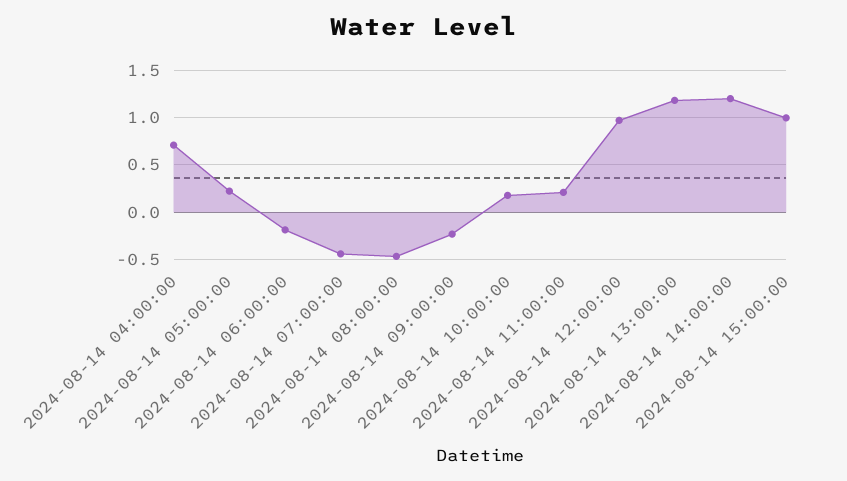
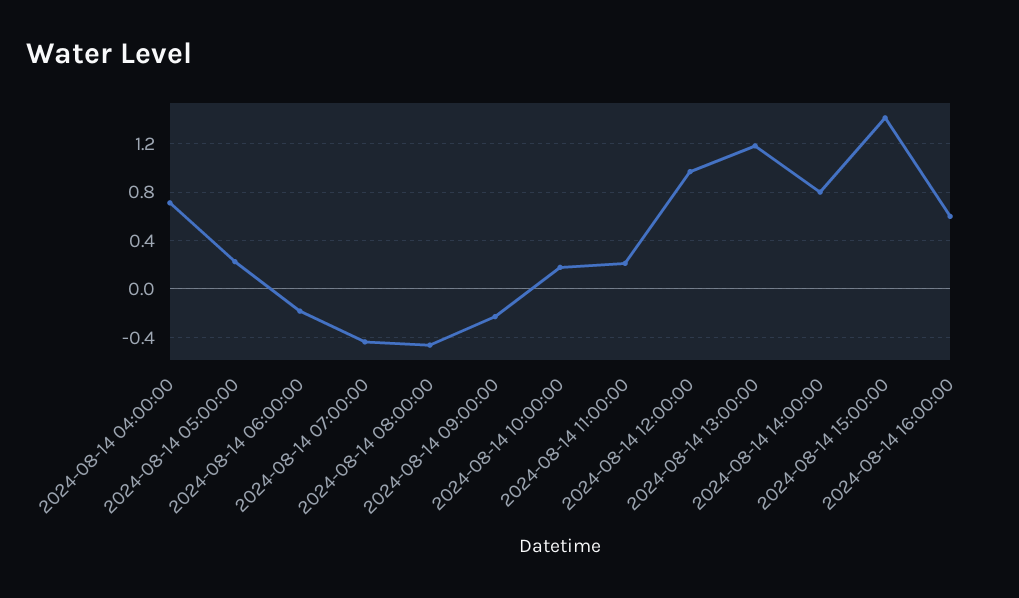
2024-08-14 14:00:00: 1.2 -> 0.8
2024-08-14 15:00:00: 1 -> 1.4
2024-08-14 16:00:00: none -> 0.6

